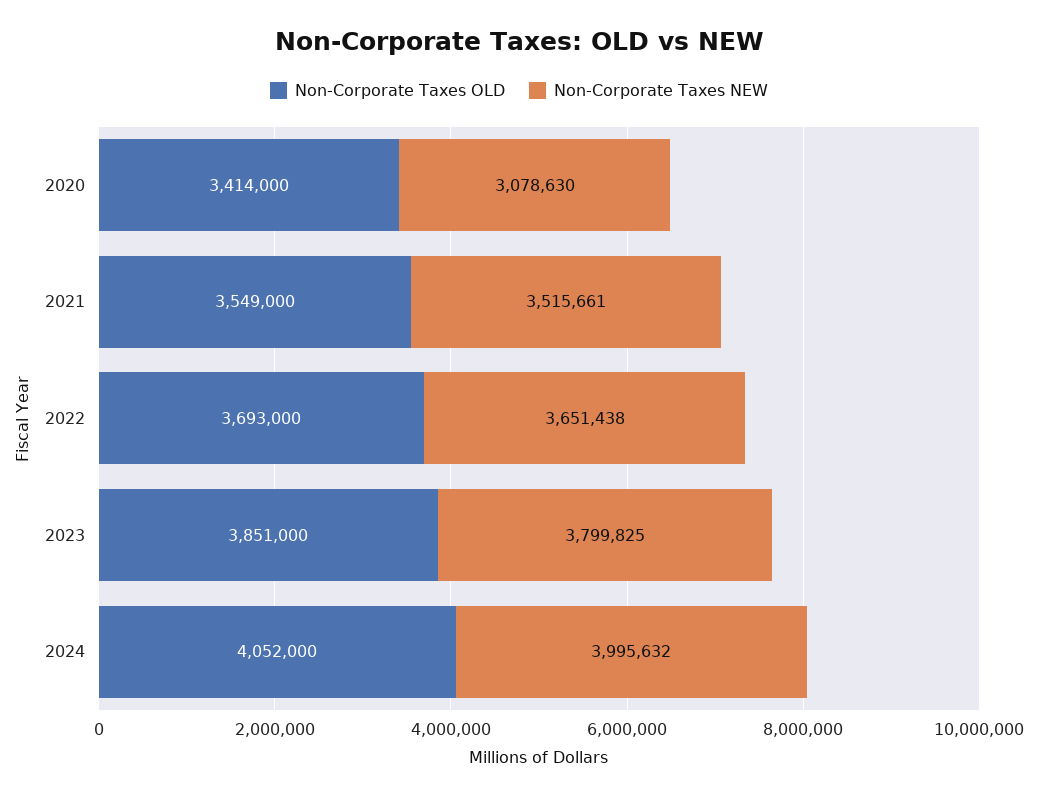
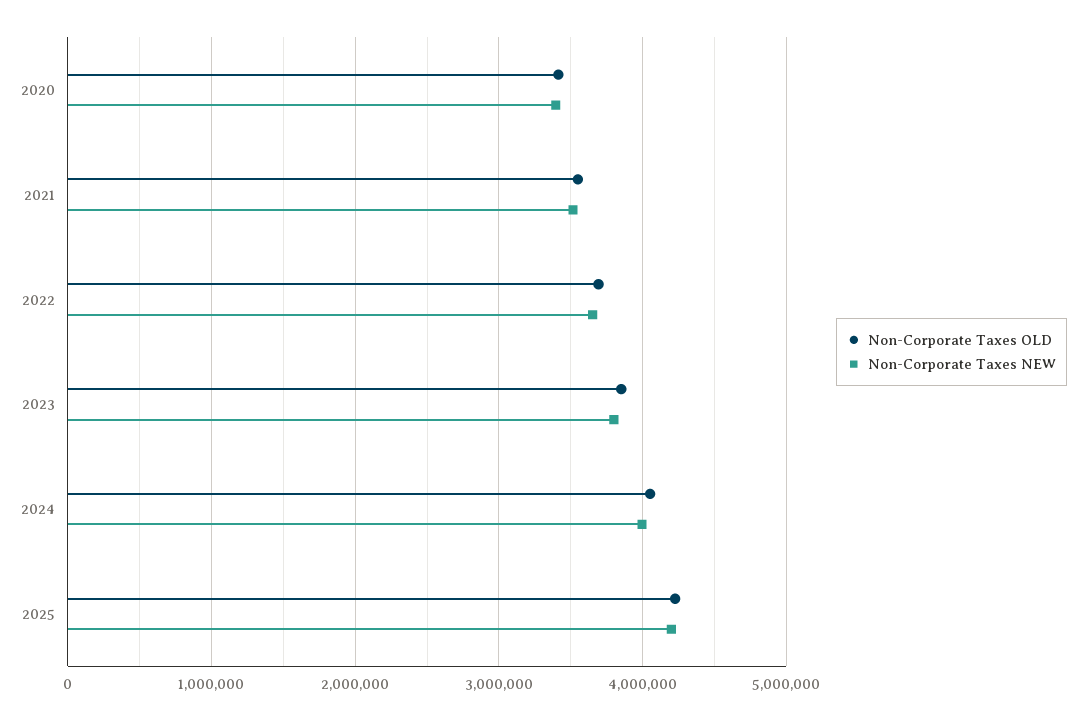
Non-Corporate Taxes NEW, 2020: 3078630 -> 3400000
Non-Corporate Taxes OLD, 2025: none -> 4200000
Non-Corporate Taxes NEW, 2025: none -> 4200000

